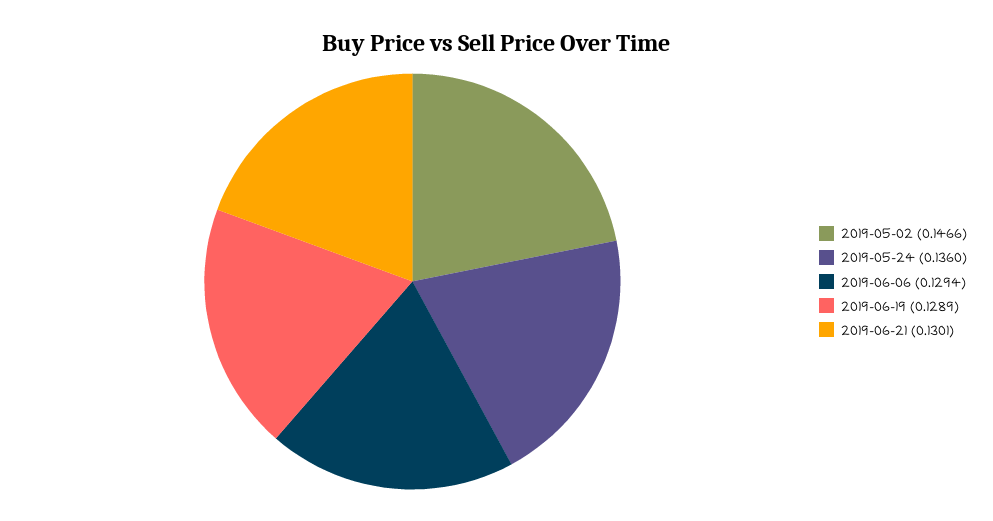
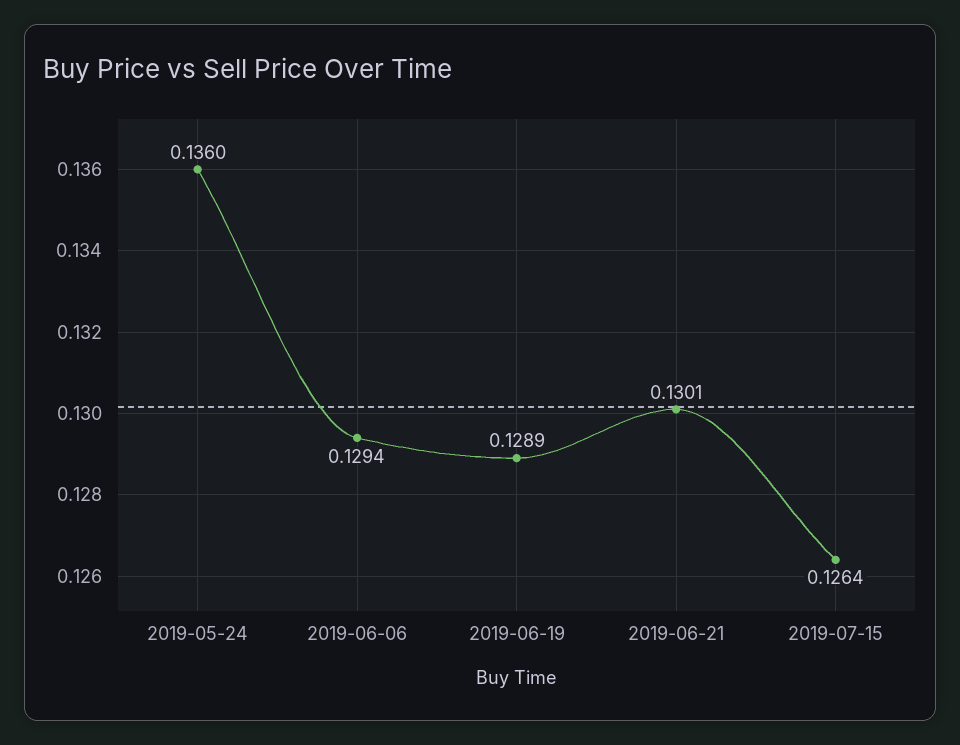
2019-05-02: 0.1466 -> none
2019-07-15: none -> 0.1264

